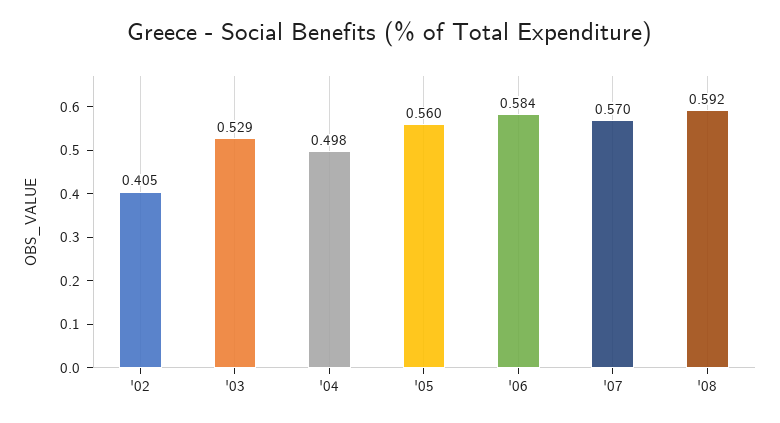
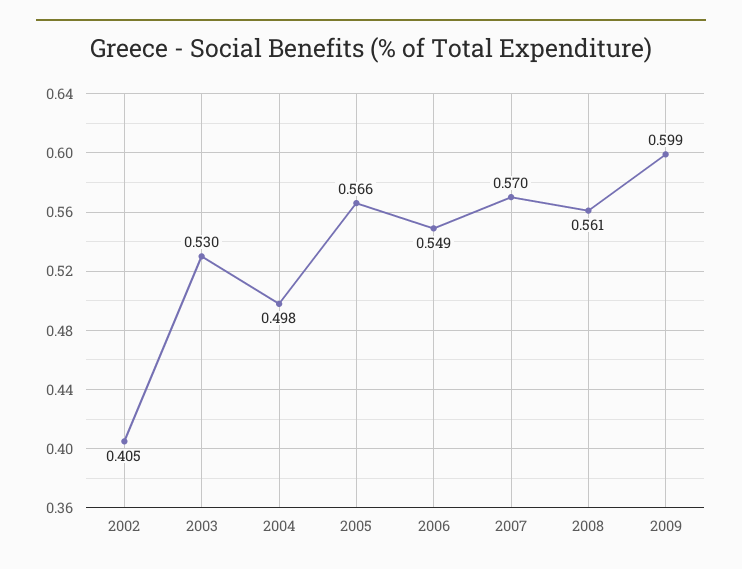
'03: 0.529 -> 0.53
'05: 0.56 -> 0.566
'06: 0.584 -> 0.549
'08: 0.592 -> 0.561
2009: none -> 0.599

